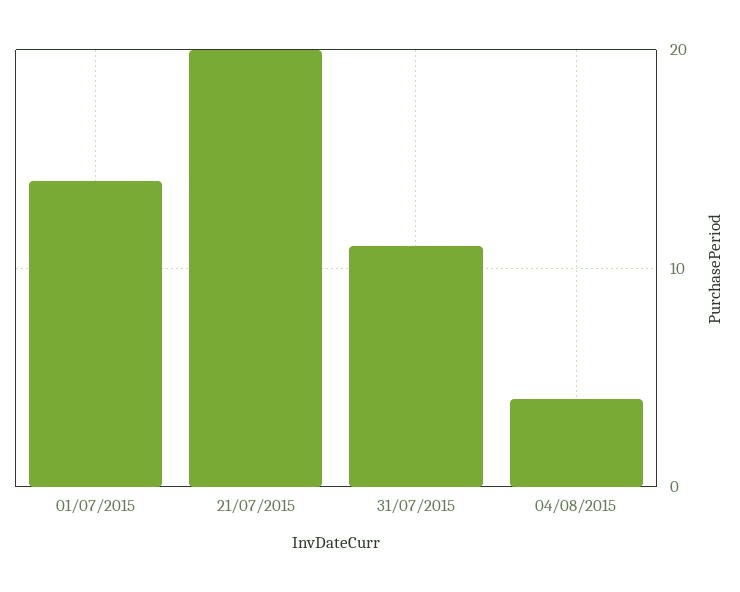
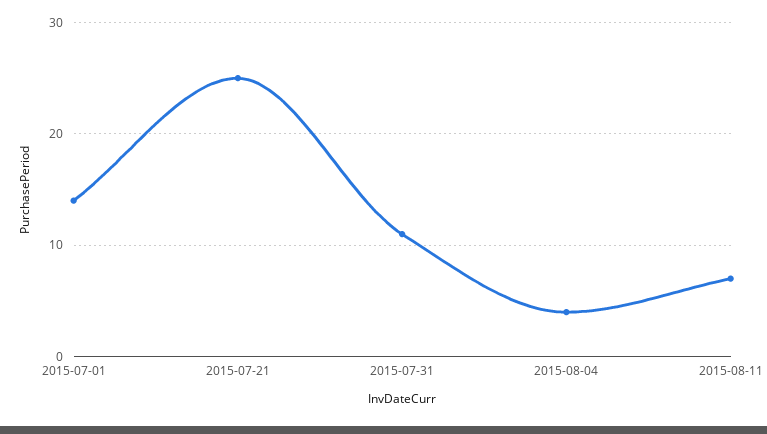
21/07/2015: 20 -> 25
2015-08-11: none -> 7

